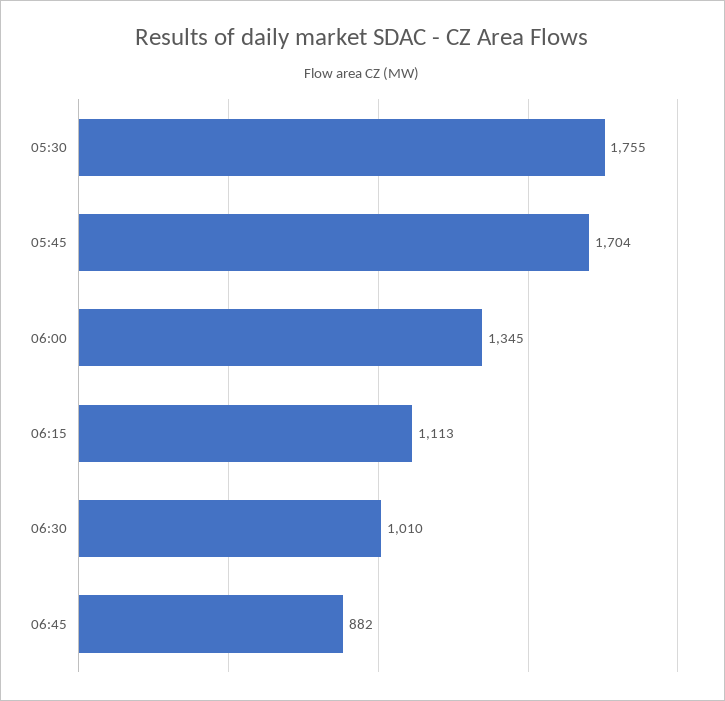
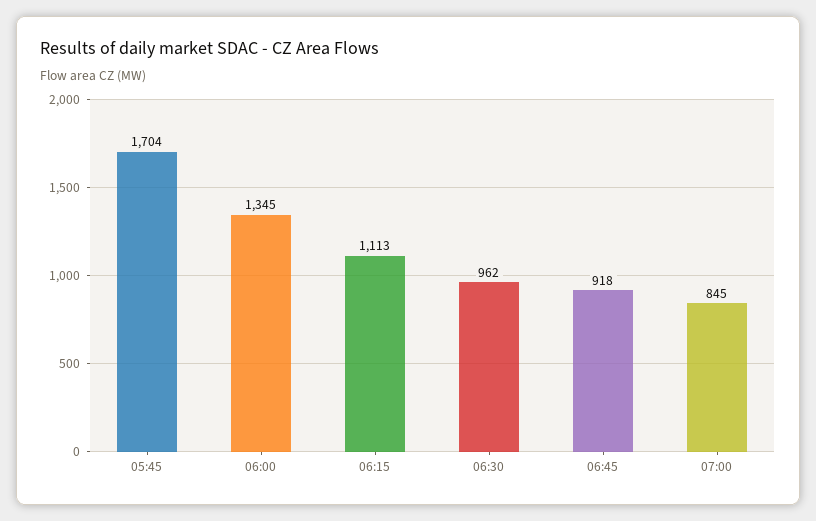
05:30: 1755 -> none
06:30: 1010 -> 962
06:45: 882 -> 918
07:00: none -> 845

